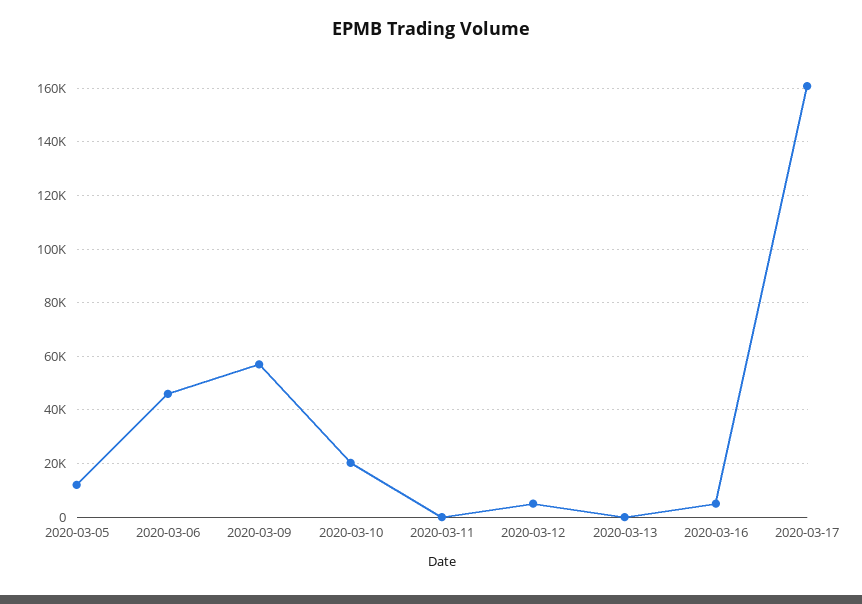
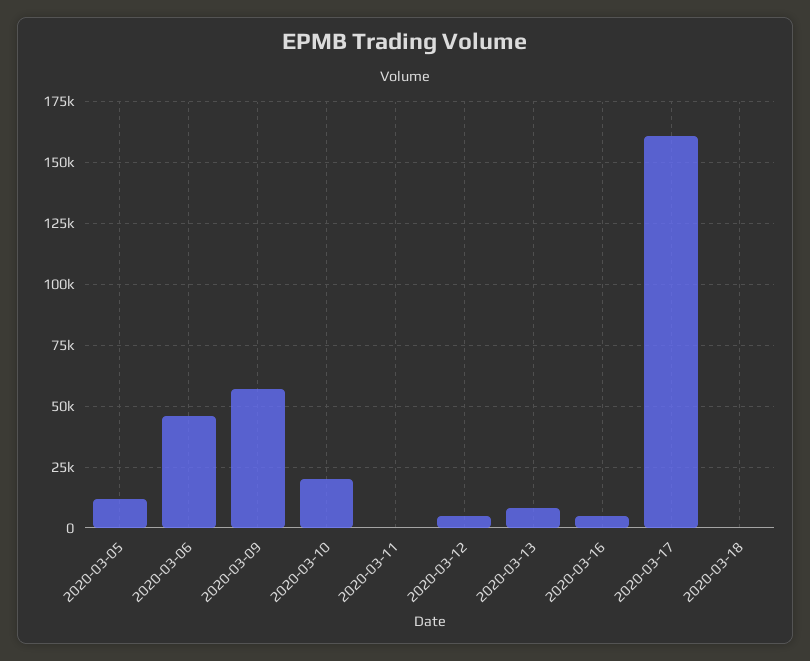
2020-03-13: 0 -> 7500
2020-03-18: none -> 0

